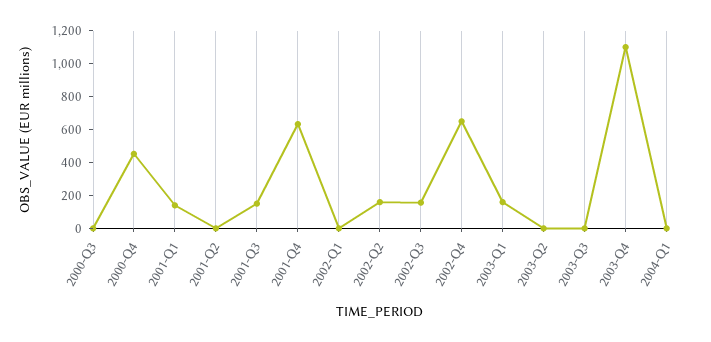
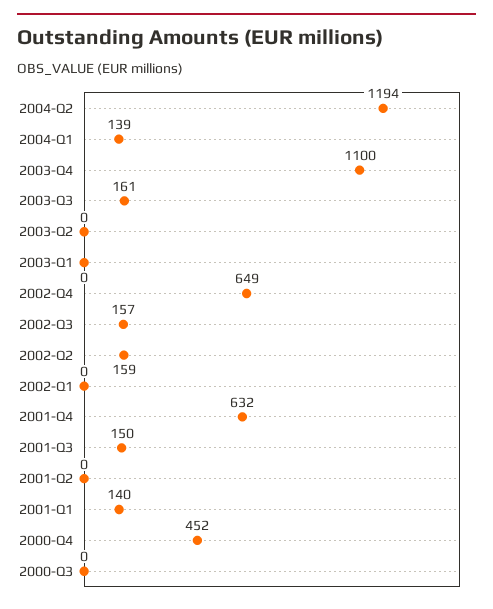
2003-Q1: 150 -> 0
2003-Q3: 0 -> 161
2004-Q1: 0 -> 139
2004-Q2: none -> 1194

